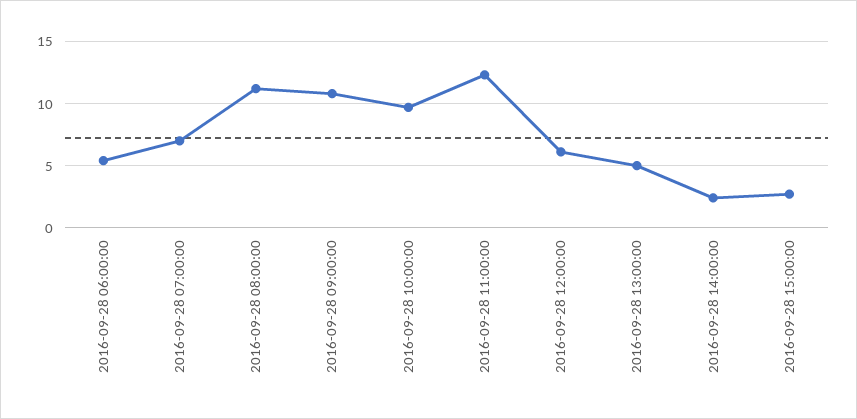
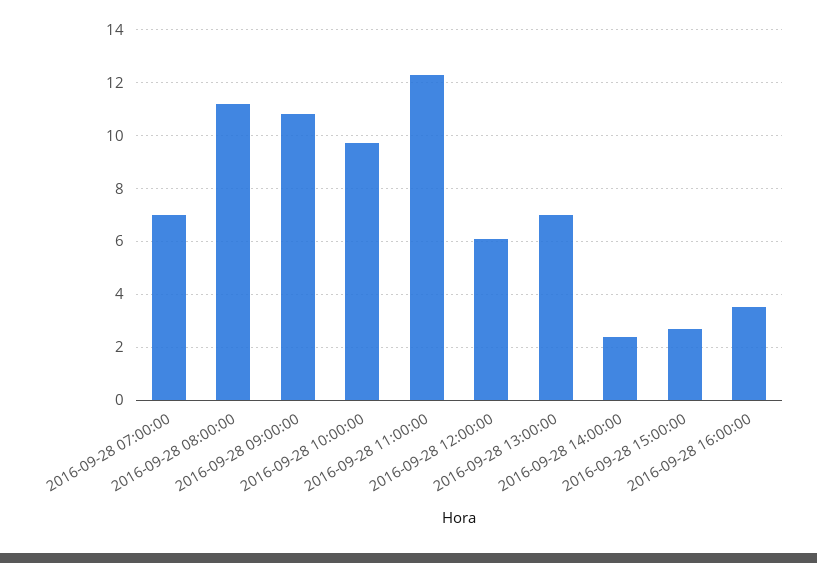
2016-09-28 06:00:00: 5.5 -> none
2016-09-28 13:00:00: 5 -> 7
2016-09-28 16:00:00: none -> 3.5

